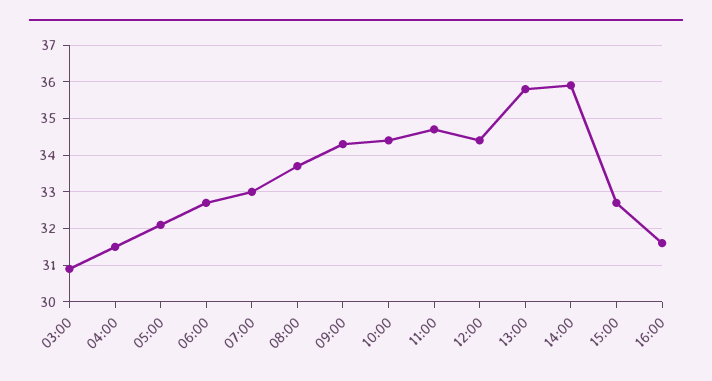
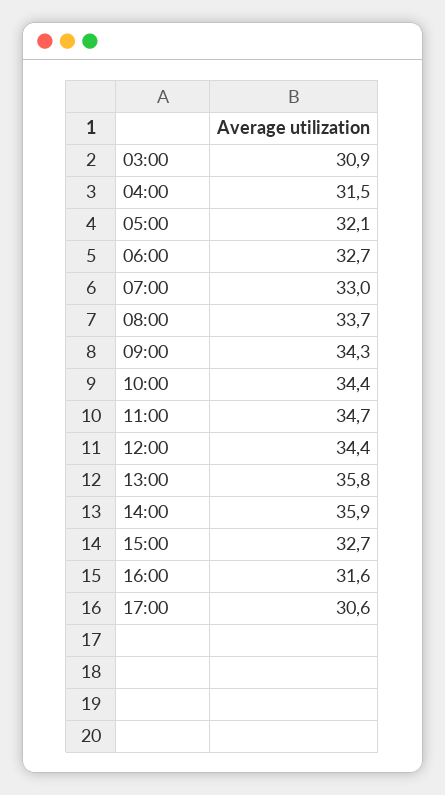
17:00: none -> 30.6

